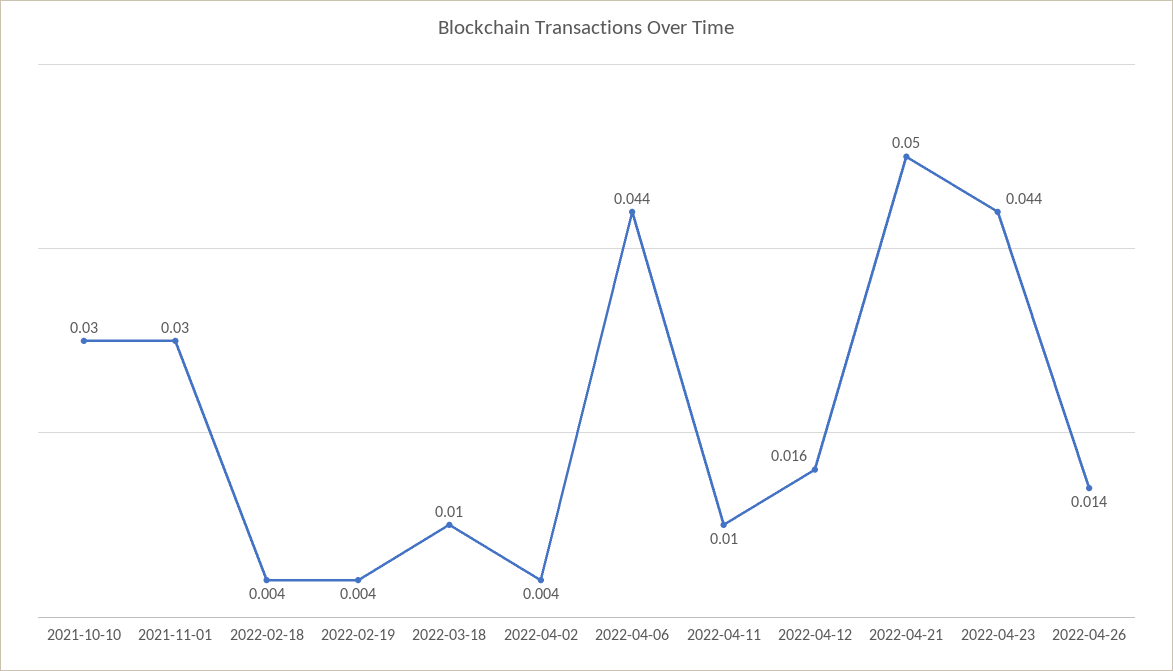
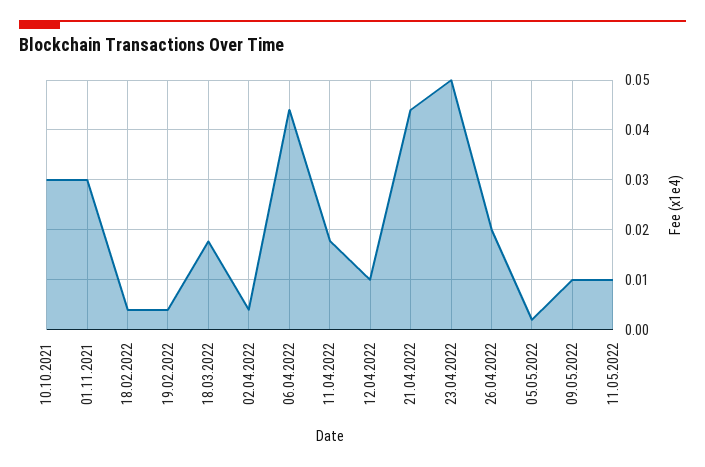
2022-03-18: 0.01 -> 0.018
2022-04-11: 0.01 -> 0.018
2022-04-12: 0.016 -> 0.01
2022-04-21: 0.05 -> 0.044
2022-04-23: 0.044 -> 0.05
2022-04-26: 0.014 -> 0.02
05.05.2022: none -> 0.002
09.05.2022: none -> 0.01
11.05.2022: none -> 0.01

